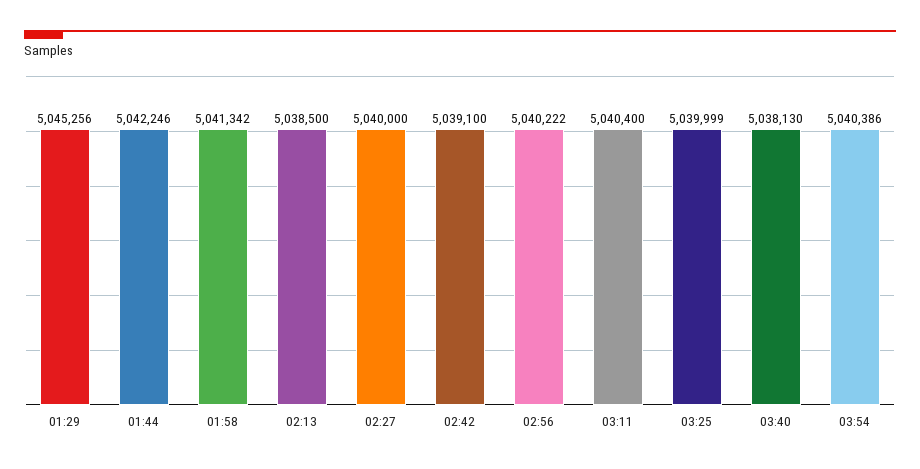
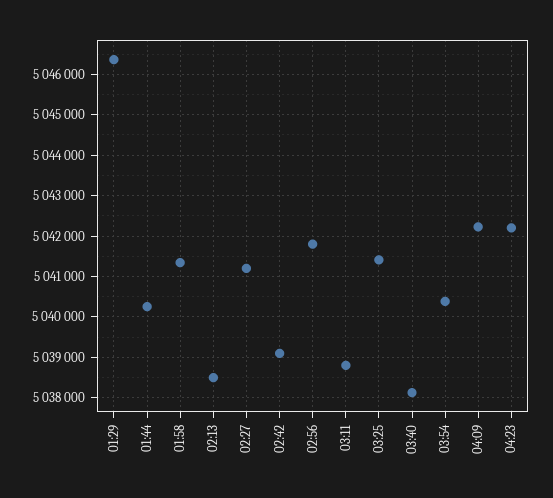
01:29: 5045256 -> 5046400
01:44: 5042246 -> 5040200
02:27: 5040000 -> 5041200
02:56: 5040222 -> 5041800
03:11: 5040400 -> 5038800
03:25: 5039999 -> 5041400
04:09: none -> 5042200
04:23: none -> 5042200

